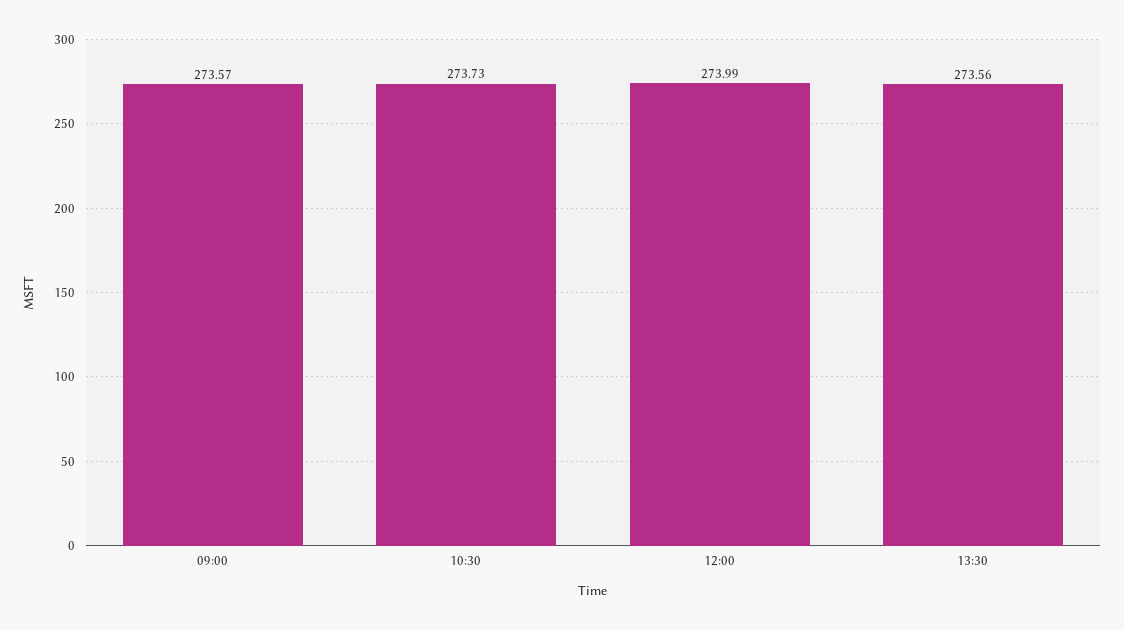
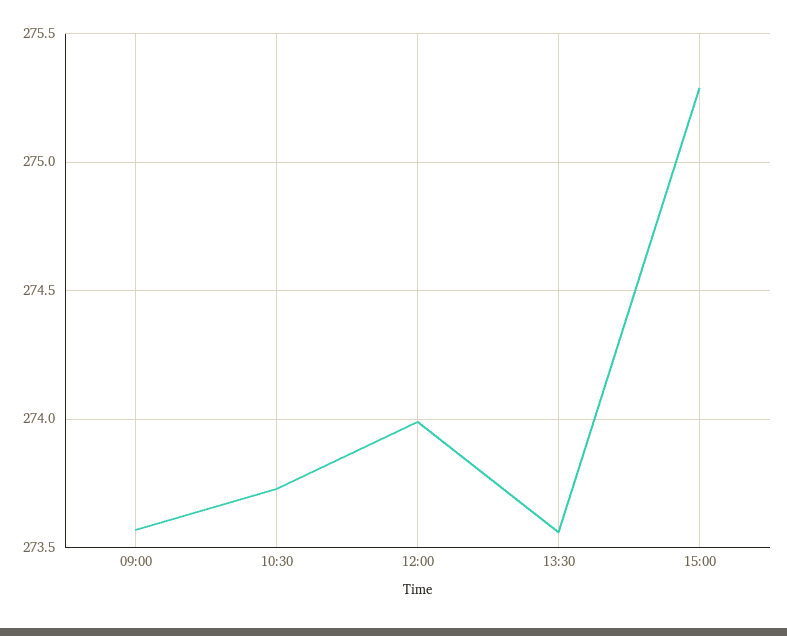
15:00: none -> 275.3

